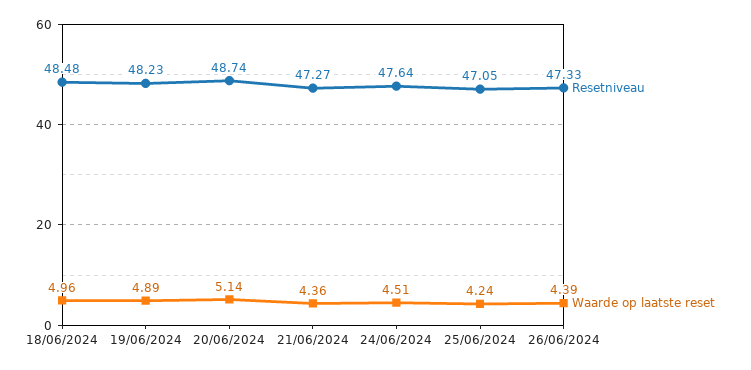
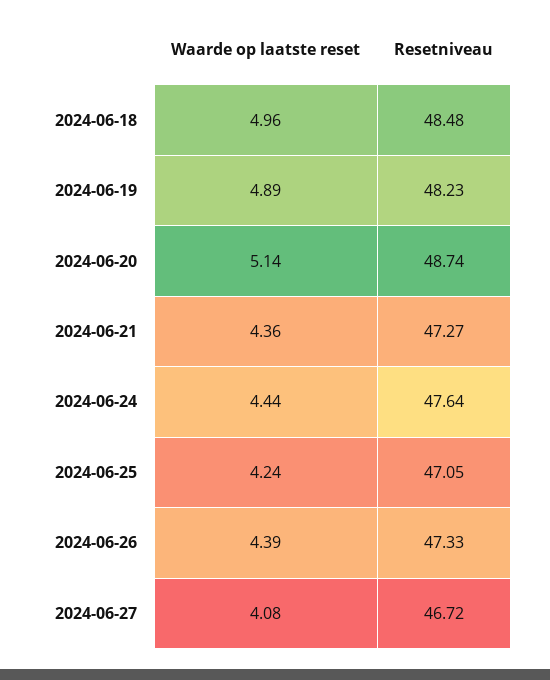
Waarde op laatste reset, 24/06/2024: 4.51 -> 4.44
Waarde op laatste reset, 2024-06-27: none -> 4.08
Resetniveau, 2024-06-27: none -> 46.72

